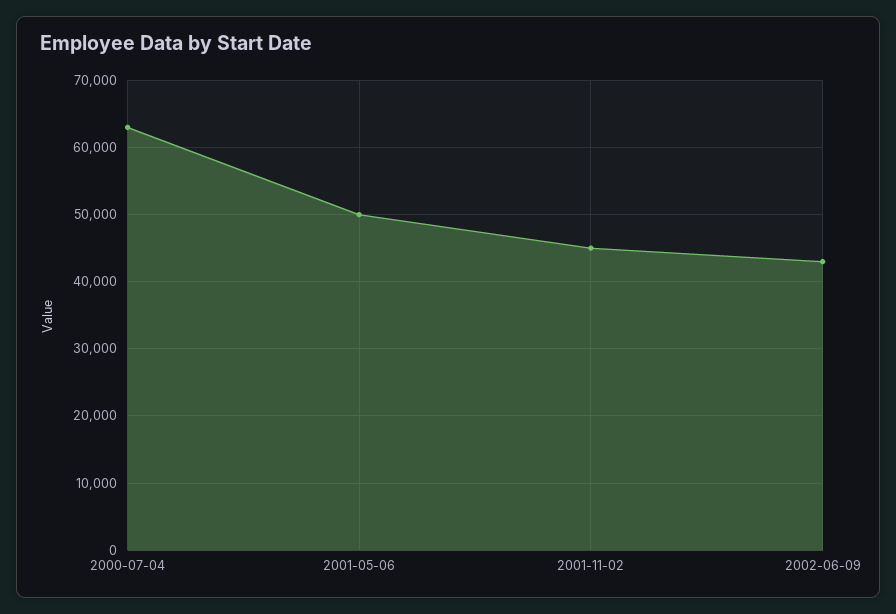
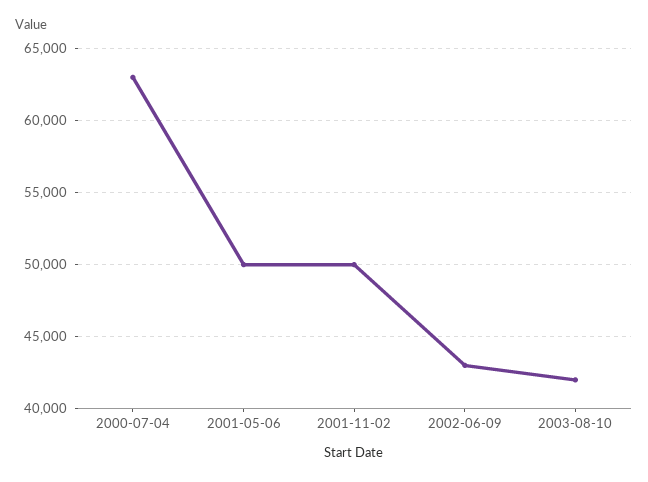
2001-11-02: 45000 -> 50000
2003-08-10: none -> 42000

